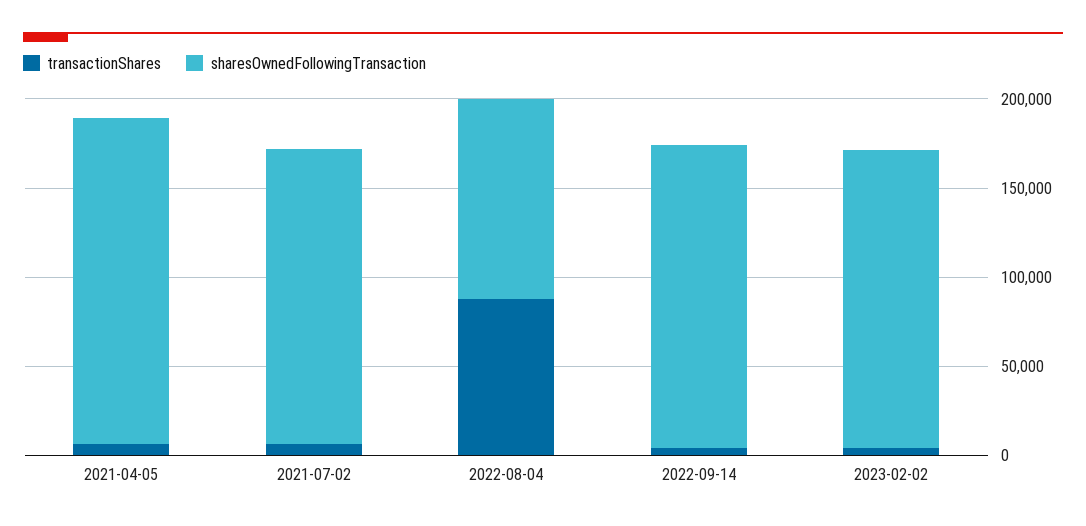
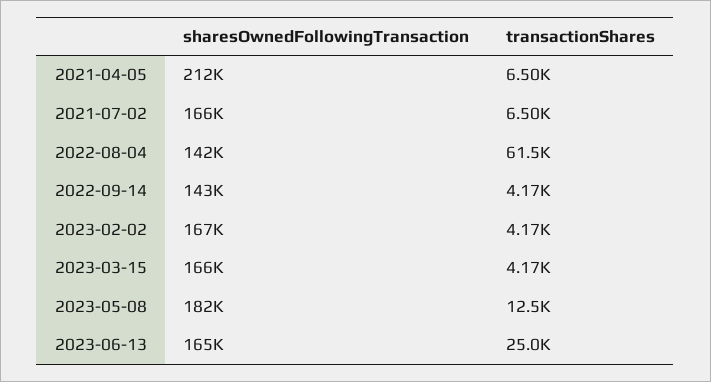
sharesOwnedFollowingTransaction, 2021-04-05: 180000 -> 212000
transactionShares, 2022-08-04: 90000 -> 61500
sharesOwnedFollowingTransaction, 2022-08-04: 110000 -> 142000
sharesOwnedFollowingTransaction, 2022-09-14: 170000 -> 143000
sharesOwnedFollowingTransaction, 2023-03-15: none -> 166000
transactionShares, 2023-03-15: none -> 4170
sharesOwnedFollowingTransaction, 2023-05-08: none -> 182000
transactionShares, 2023-05-08: none -> 12500
sharesOwnedFollowingTransaction, 2023-06-13: none -> 165000
transactionShares, 2023-06-13: none -> 25000

